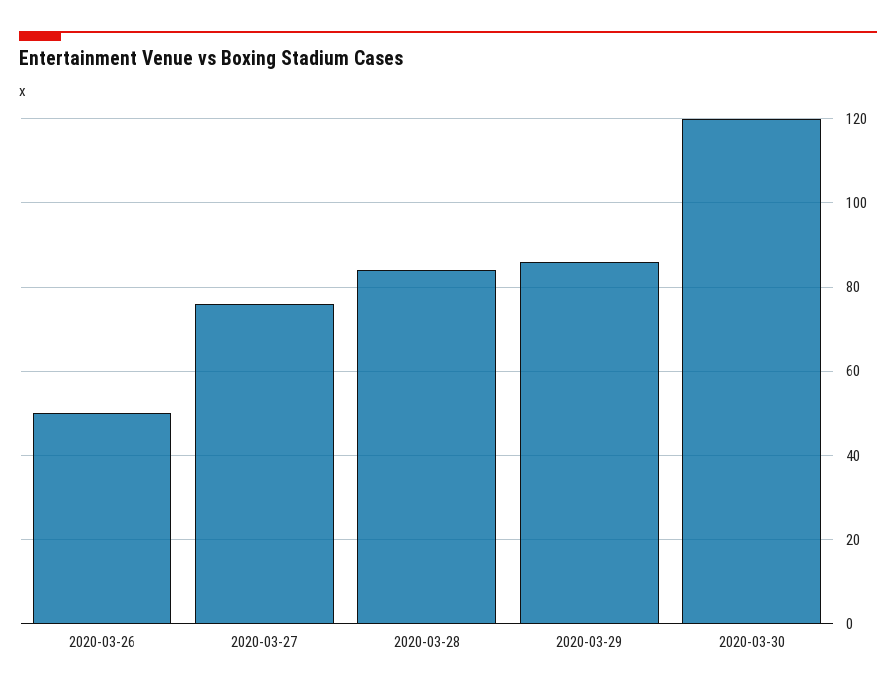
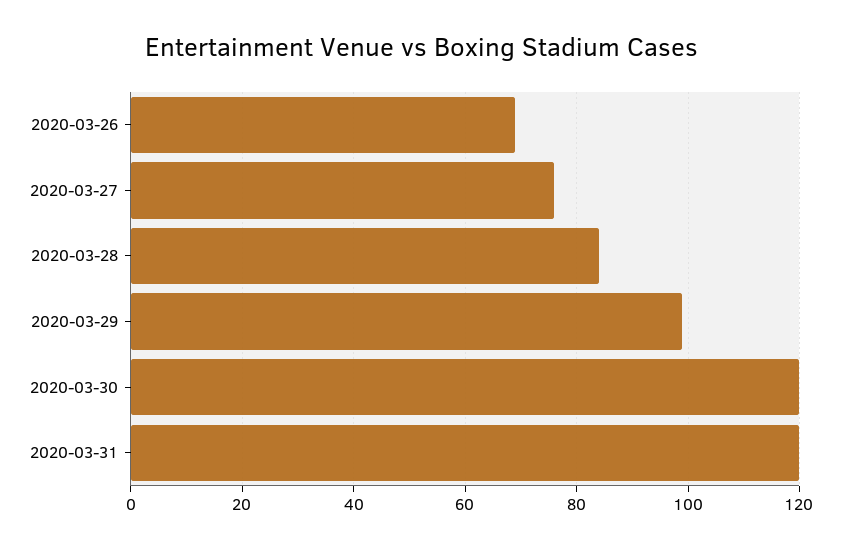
2020-03-26: 50 -> 70
2020-03-29: 85 -> 100
2020-03-31: none -> 120

